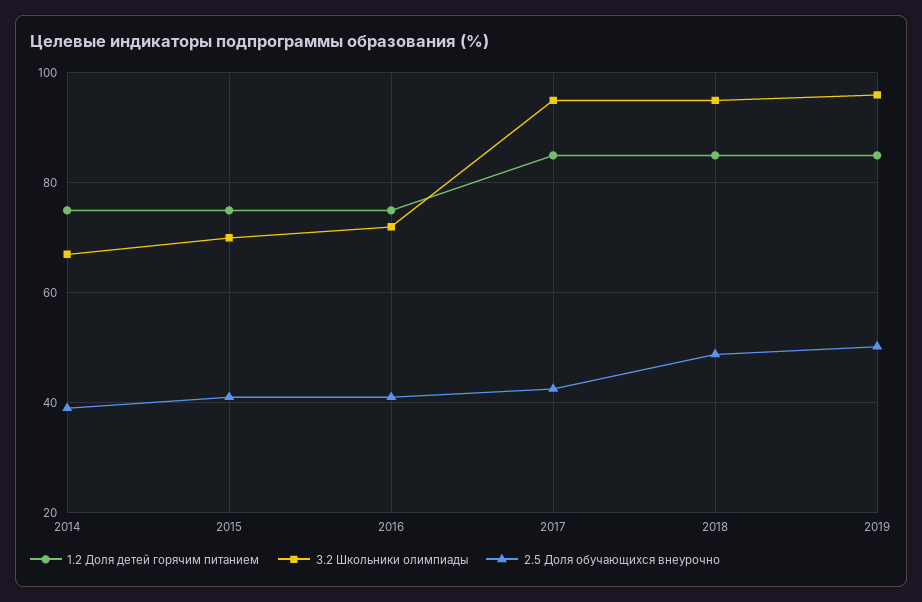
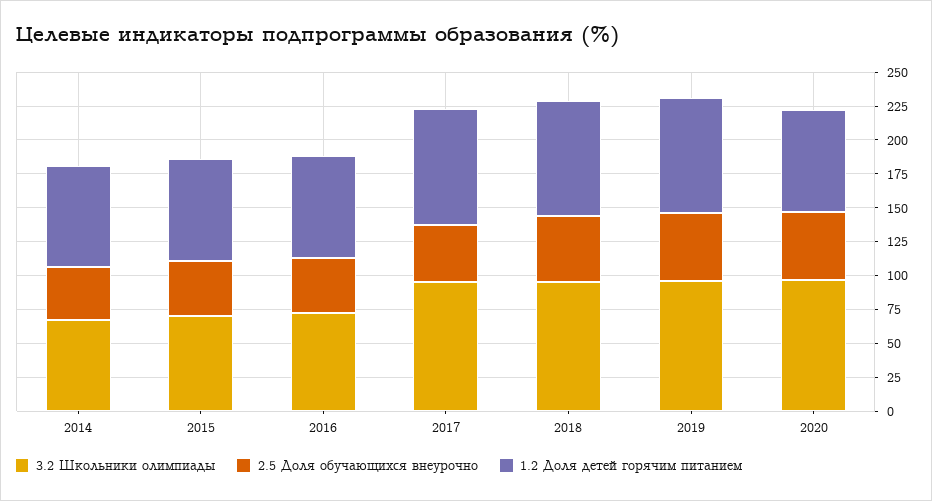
3.2 Школьники олимпиады, 2020: none -> 100
2.5 Доля обучающихся внеурочно, 2020: none -> 50
1.2 Доля детей горячим питанием, 2020: none -> 75

